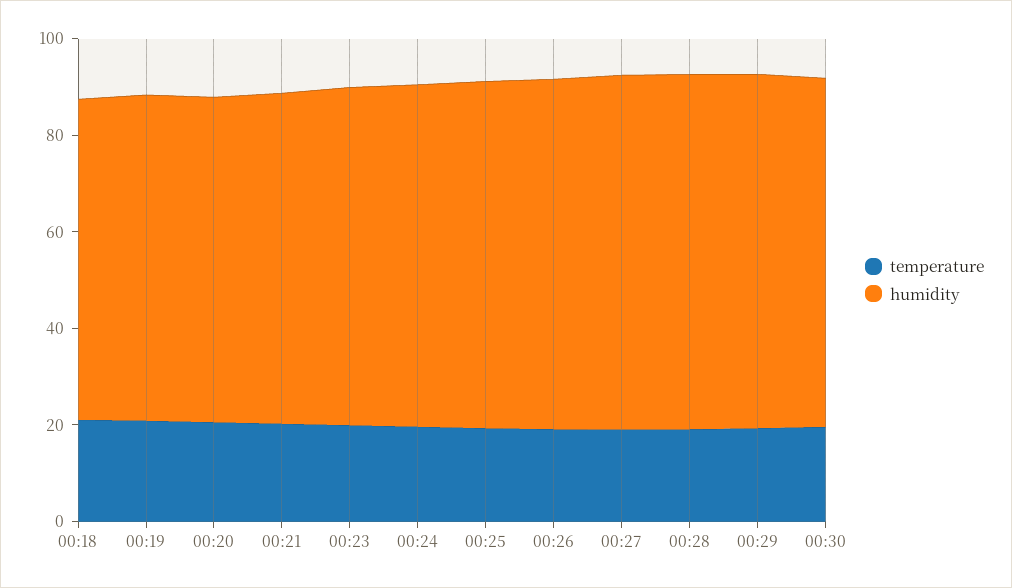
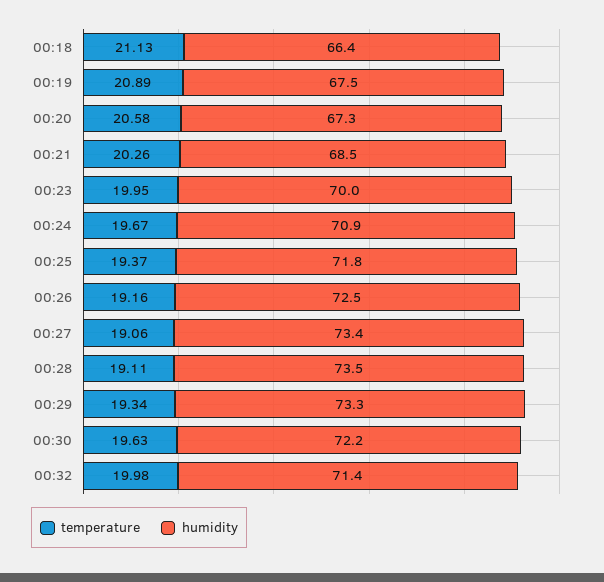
temperature, 00:32: none -> 19.98
humidity, 00:32: none -> 71.4

